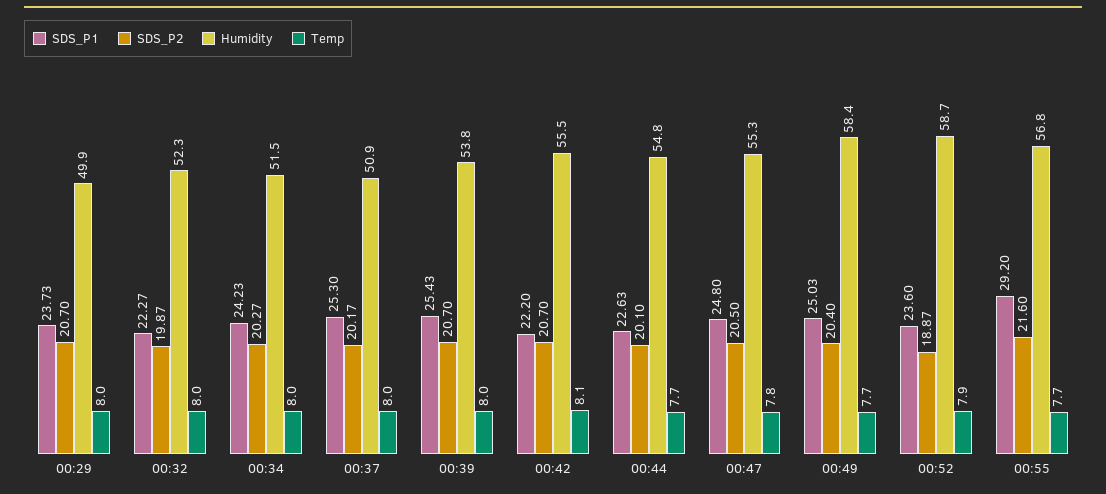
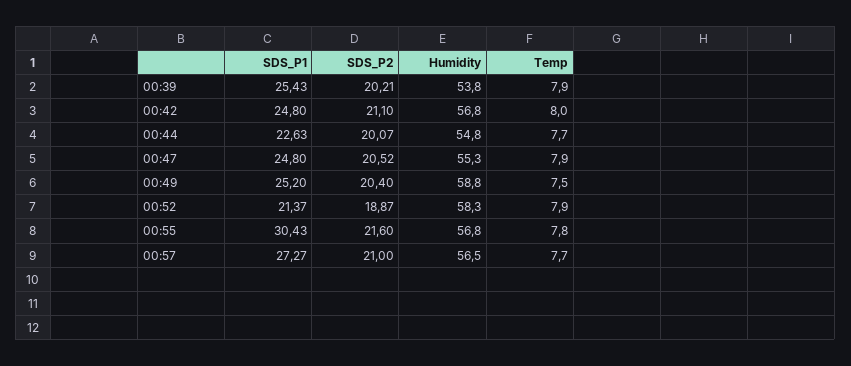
SDS_P1, 00:29: 23.73 -> none
SDS_P2, 00:29: 20.7 -> none
Humidity, 00:29: 49.9 -> none
Temp, 00:29: 8 -> none
SDS_P1, 00:32: 22.27 -> none
SDS_P2, 00:32: 19.87 -> none
Humidity, 00:32: 52.3 -> none
Temp, 00:32: 8 -> none
SDS_P1, 00:34: 24.23 -> none
SDS_P2, 00:34: 20.27 -> none
Humidity, 00:34: 51.5 -> none
Temp, 00:34: 8 -> none
SDS_P1, 00:37: 25.3 -> none
SDS_P2, 00:37: 20.17 -> none
Humidity, 00:37: 50.9 -> none
Temp, 00:37: 8 -> none
SDS_P2, 00:39: 20.7 -> 20.21
Temp, 00:39: 8 -> 7.9
SDS_P1, 00:42: 22.2 -> 24.8
SDS_P2, 00:42: 20.7 -> 21.1
Humidity, 00:42: 55.5 -> 56.8
Temp, 00:42: 8.1 -> 8
SDS_P2, 00:44: 20.1 -> 20.07
SDS_P2, 00:47: 20.5 -> 20.52
Temp, 00:47: 7.8 -> 7.9
SDS_P1, 00:49: 25.03 -> 25.2
Humidity, 00:49: 58.4 -> 58.8
Temp, 00:49: 7.7 -> 7.5
SDS_P1, 00:52: 23.6 -> 21.37
Humidity, 00:52: 58.7 -> 58.3
SDS_P1, 00:55: 29.2 -> 30.43
Temp, 00:55: 7.7 -> 7.8
SDS_P1, 00:57: none -> 27.27
SDS_P2, 00:57: none -> 21
Humidity, 00:57: none -> 56.5
Temp, 00:57: none -> 7.7

